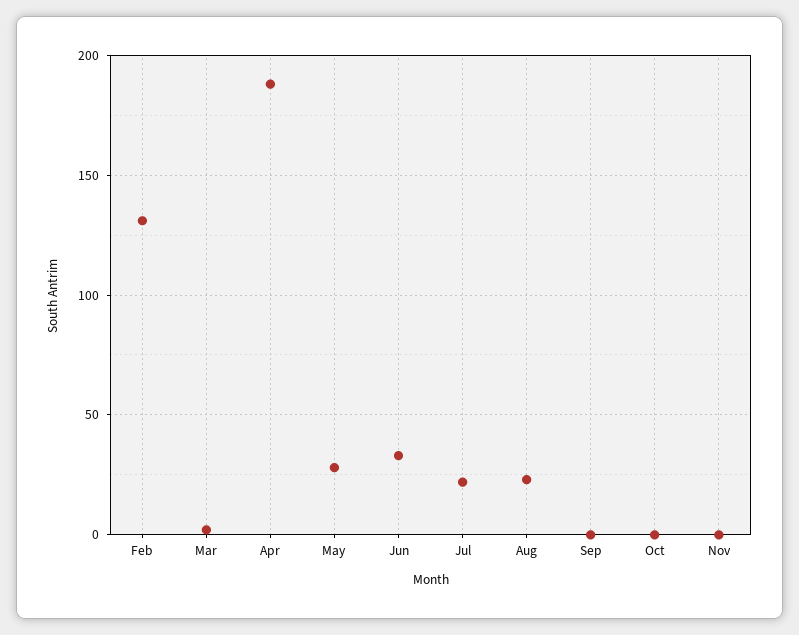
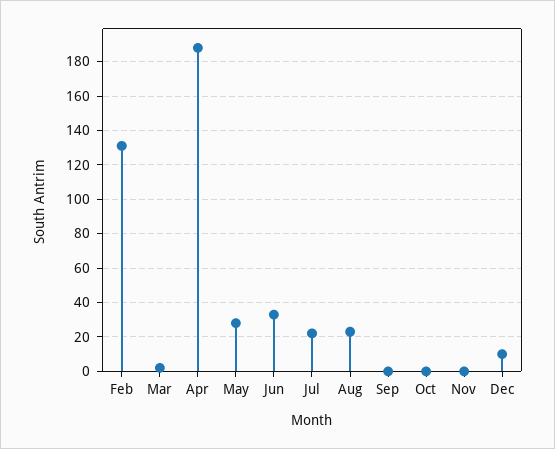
Dec: none -> 10

